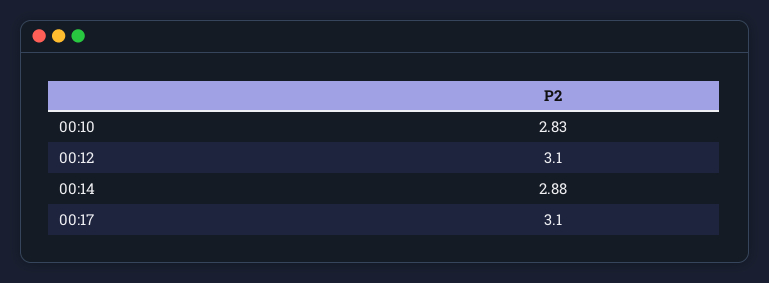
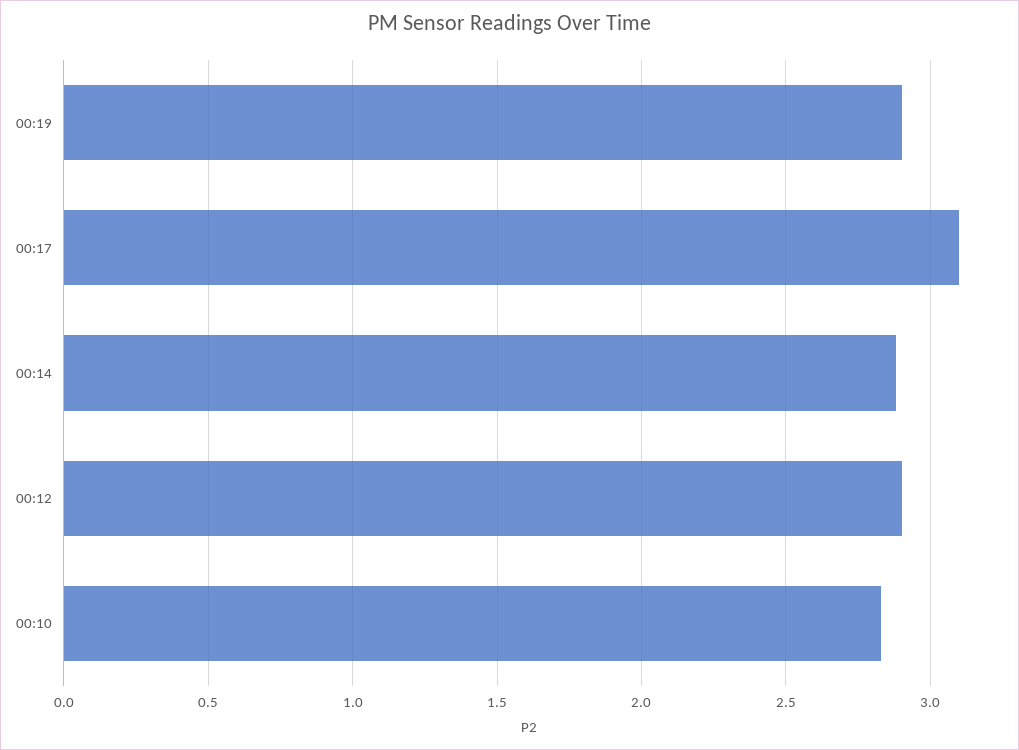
00:12: 3.1 -> 2.9
00:19: none -> 2.9

